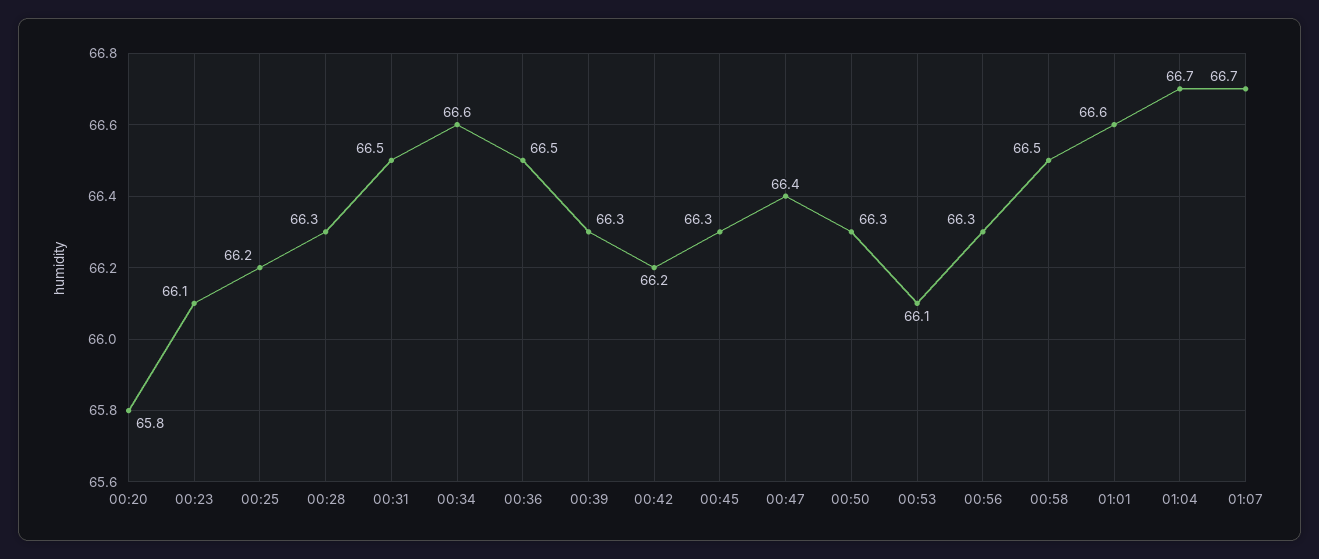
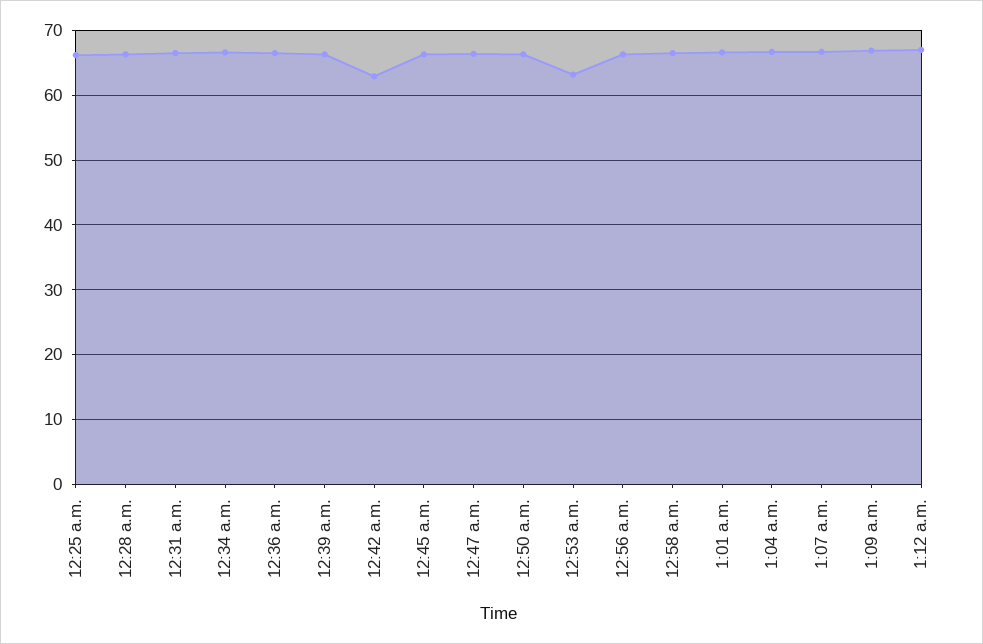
00:20: 65.8 -> none
00:23: 66.1 -> none
00:42: 66.2 -> 63
00:53: 66.1 -> 63
1:09 a.m.: none -> 67
1:12 a.m.: none -> 67

